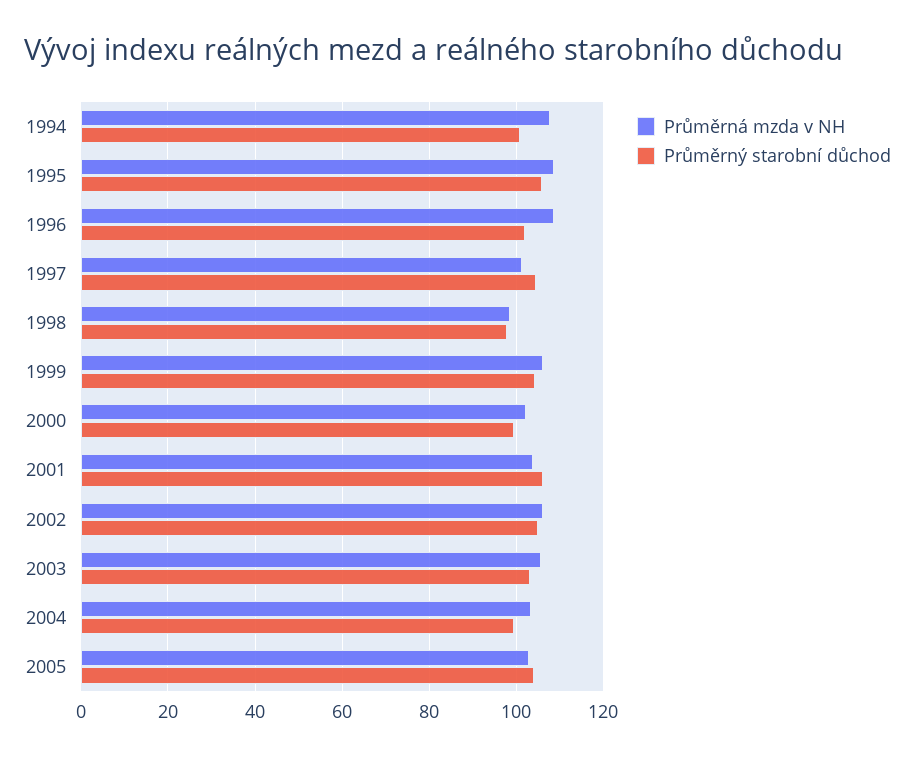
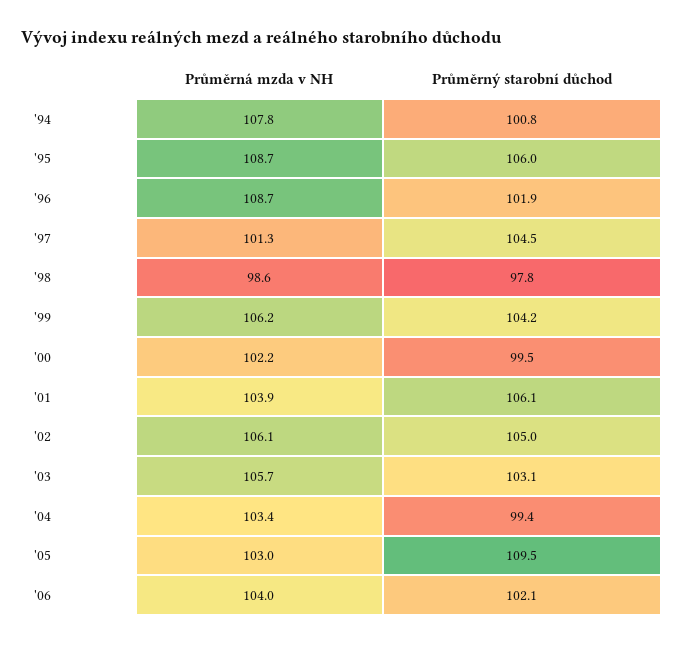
Průměrný starobní důchod, 2005: 104 -> 109.5
Průměrná mzda v NH, '06: none -> 104
Průměrný starobní důchod, '06: none -> 102.1

